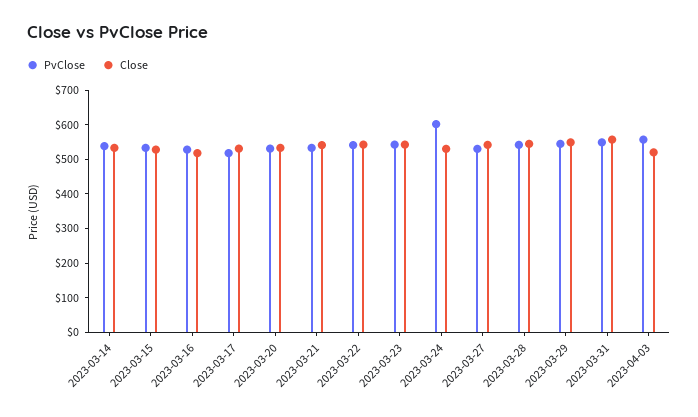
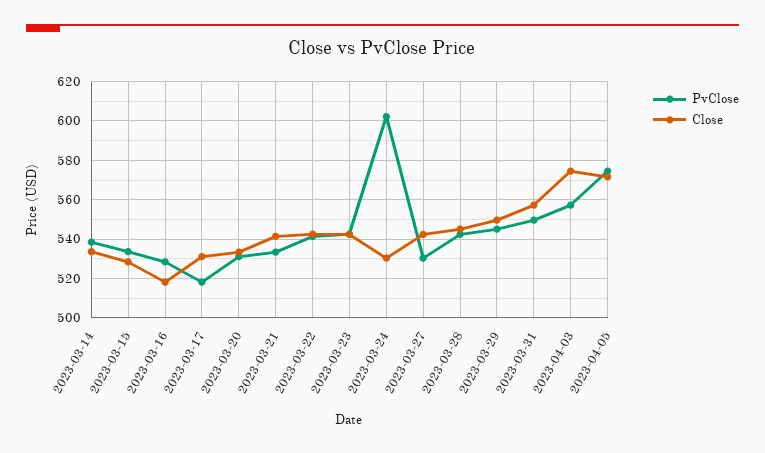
Close, 2023-04-03: 525 -> 575
PvClose, 2023-04-05: none -> 575
Close, 2023-04-05: none -> 570

